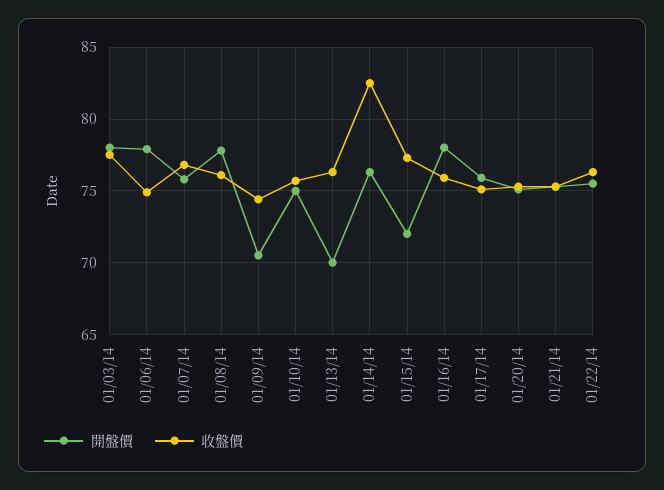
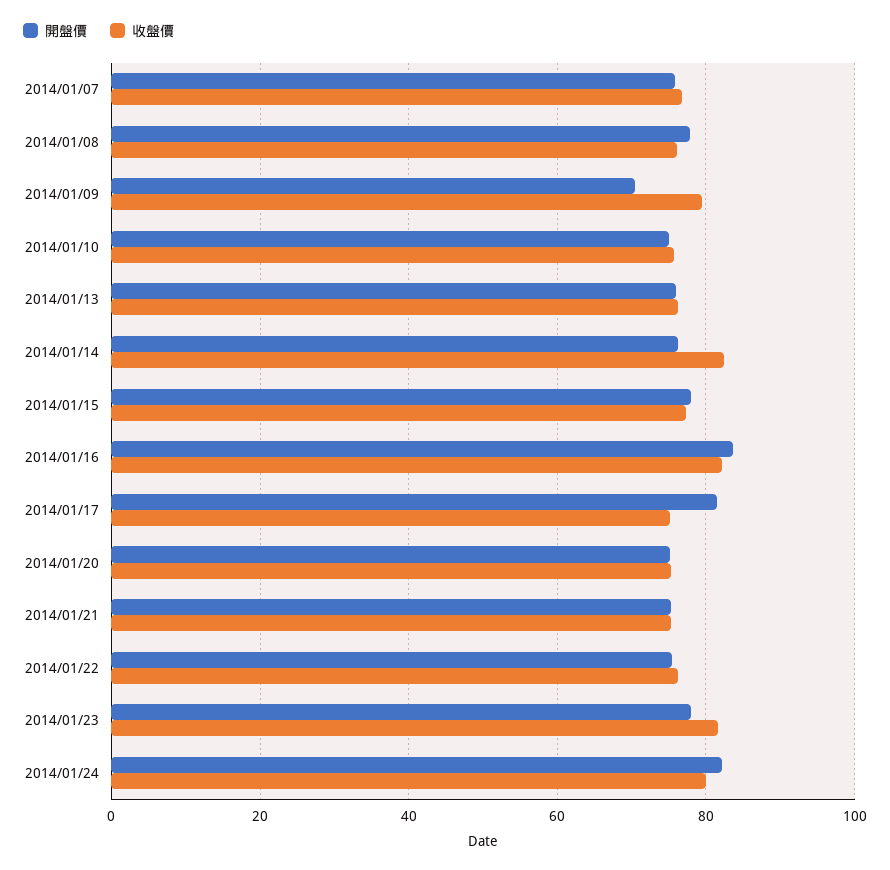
開盤價, 01/03/14: 78 -> none
收盤價, 01/03/14: 77.5 -> none
開盤價, 01/06/14: 78 -> none
收盤價, 01/06/14: 75 -> none
收盤價, 01/09/14: 74.5 -> 80
開盤價, 01/13/14: 70 -> 76
開盤價, 01/15/14: 72 -> 78
開盤價, 01/16/14: 78 -> 84
收盤價, 01/16/14: 76 -> 82
開盤價, 01/17/14: 76 -> 82
開盤價, 2014/01/23: none -> 78
收盤價, 2014/01/23: none -> 82
開盤價, 2014/01/24: none -> 82
收盤價, 2014/01/24: none -> 80

